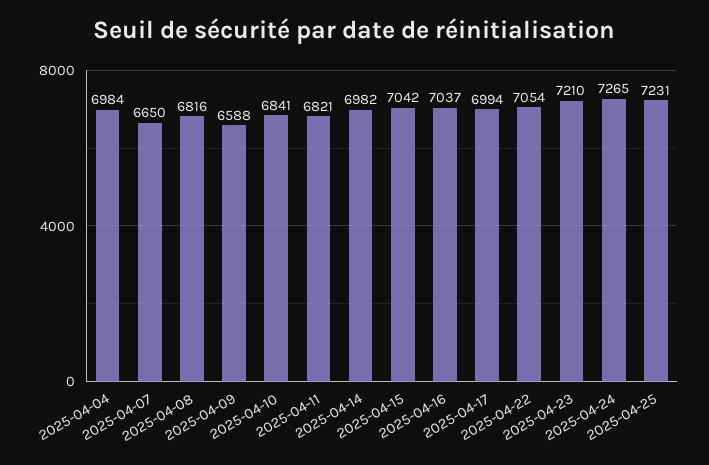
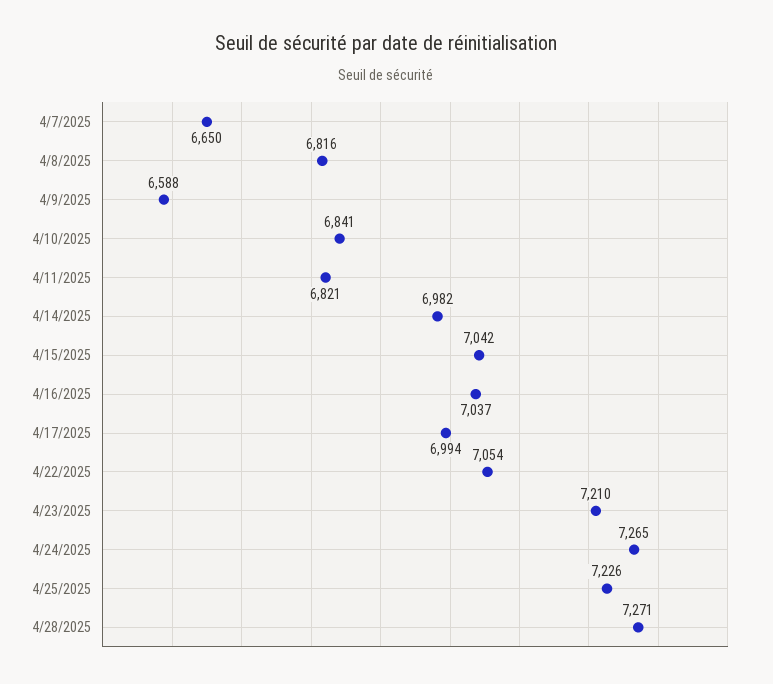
2025-04-04: 6984 -> none
2025-04-25: 7231 -> 7226
4/28/2025: none -> 7271

